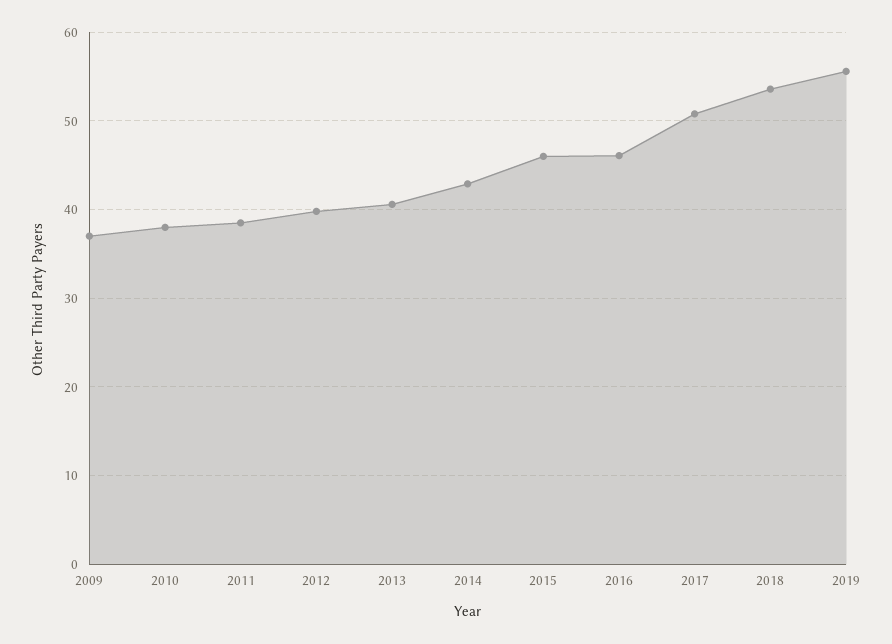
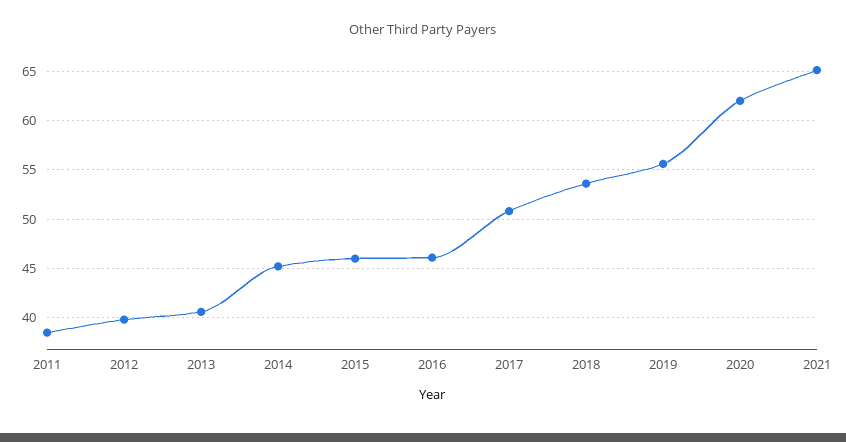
2009: 37 -> none
2010: 38 -> none
2014: 43 -> 45
2020: none -> 62
2021: none -> 65

